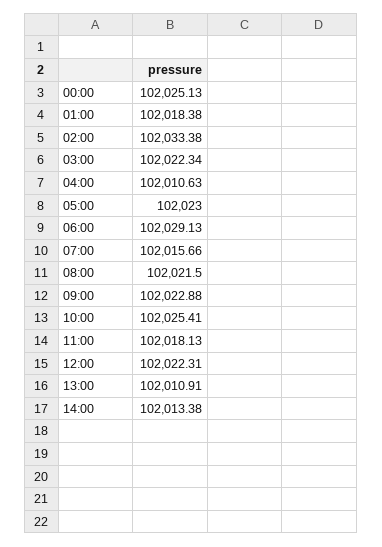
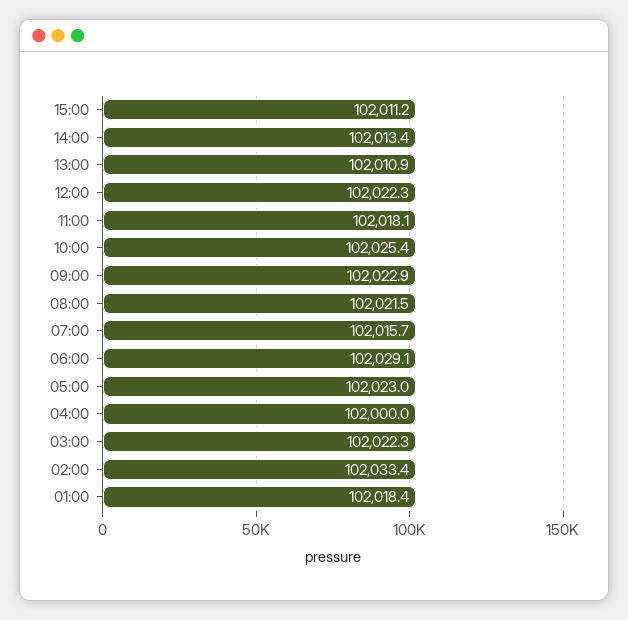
00:00: 102025.13 -> none
04:00: 102010.63 -> 102000
15:00: none -> 102011.2

